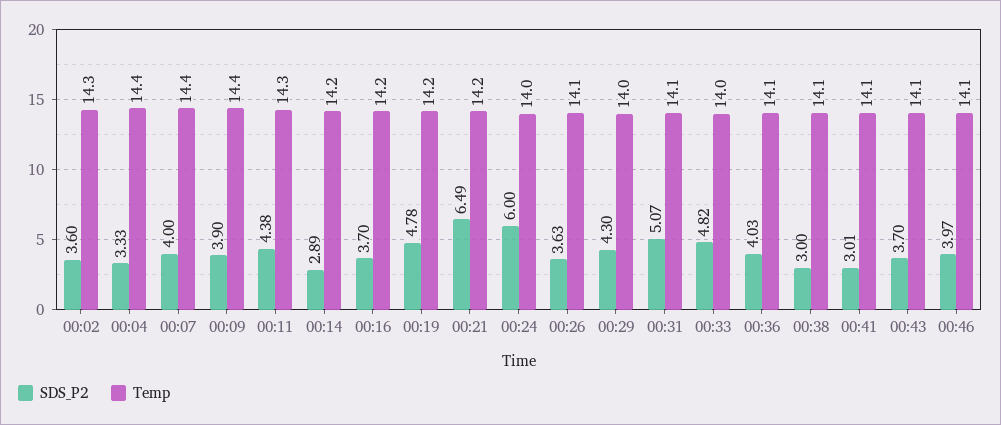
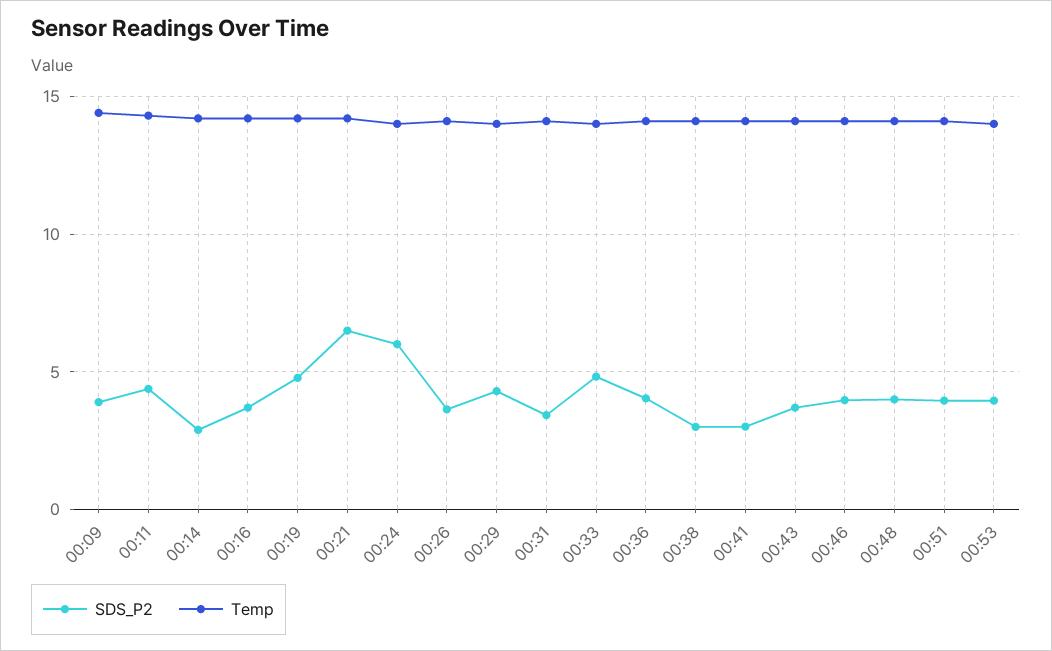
SDS_P2, 00:02: 3.6 -> none
Temp, 00:02: 14.3 -> none
SDS_P2, 00:04: 3.33 -> none
Temp, 00:04: 14.4 -> none
SDS_P2, 00:07: 4 -> none
Temp, 00:07: 14.4 -> none
SDS_P2, 00:31: 5.07 -> 3.5
SDS_P2, 00:48: none -> 4
Temp, 00:48: none -> 14
SDS_P2, 00:51: none -> 4
Temp, 00:51: none -> 14
SDS_P2, 00:53: none -> 4
Temp, 00:53: none -> 14

